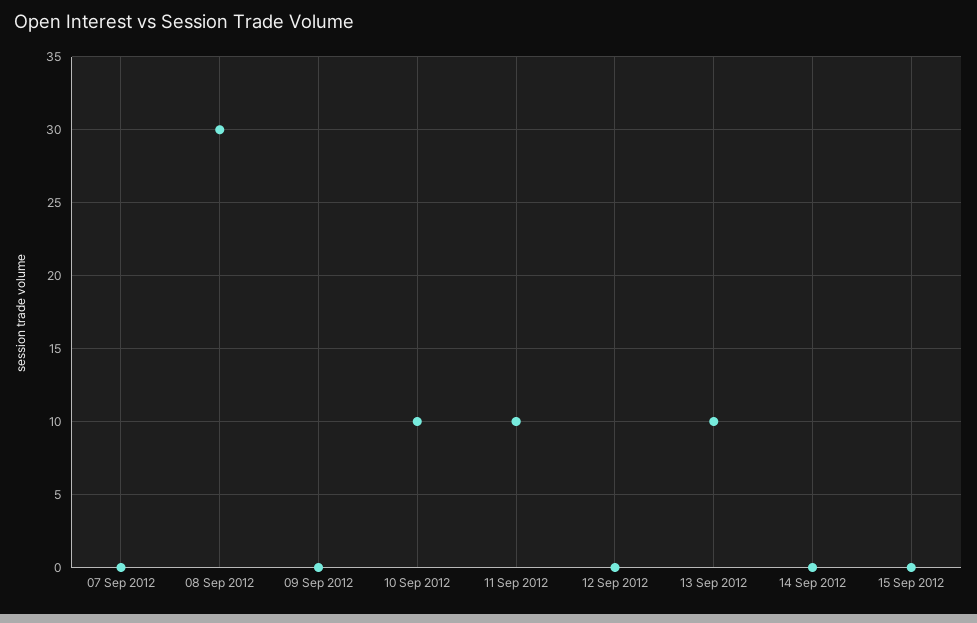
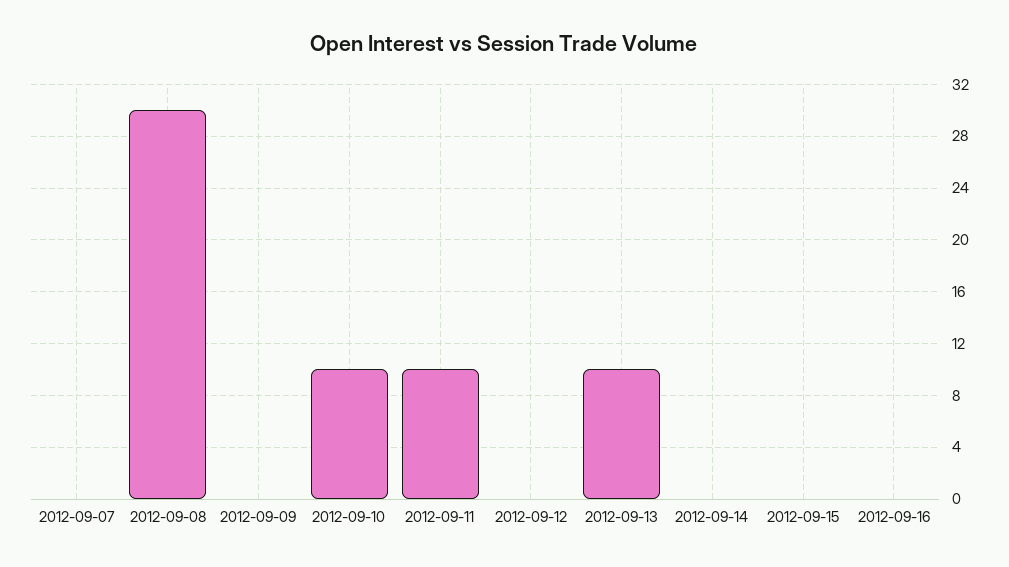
2012-09-16: none -> 0

